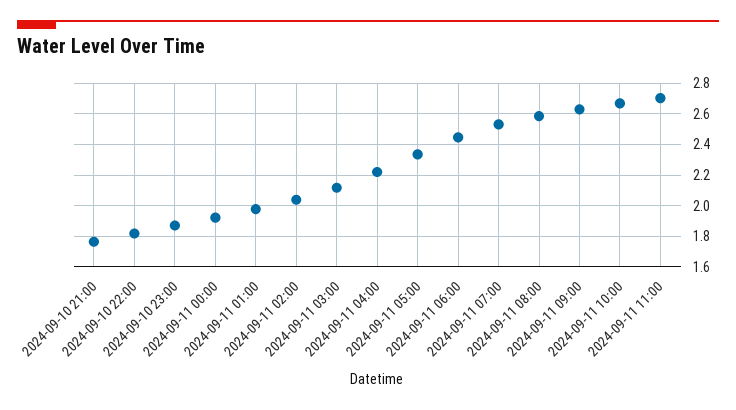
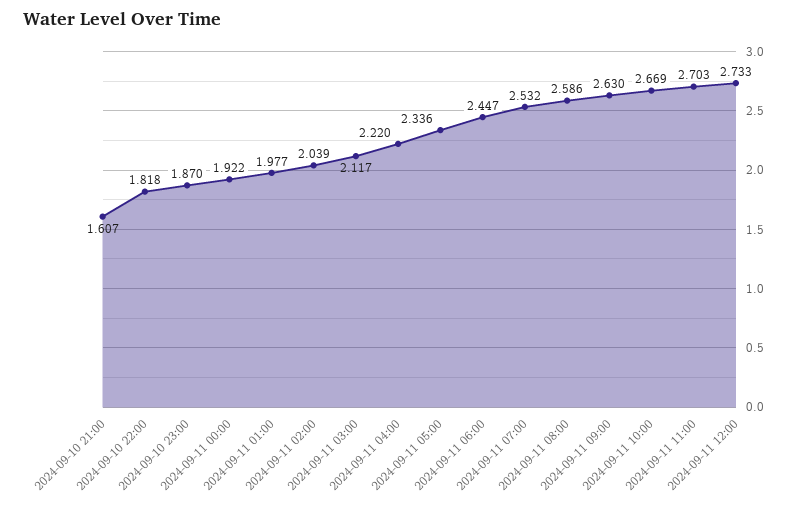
2024-09-10 21:00: 1.75 -> 1.607
2024-09-11 12:00: none -> 2.733

